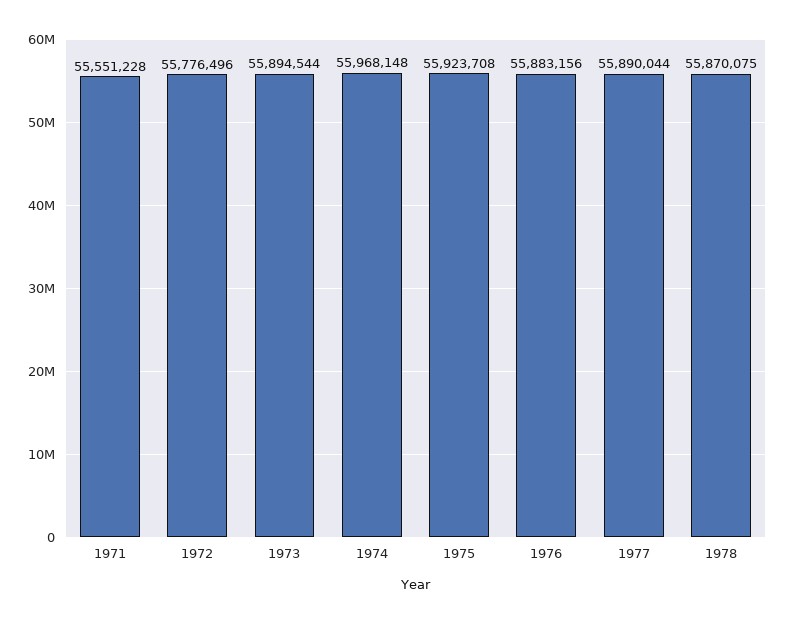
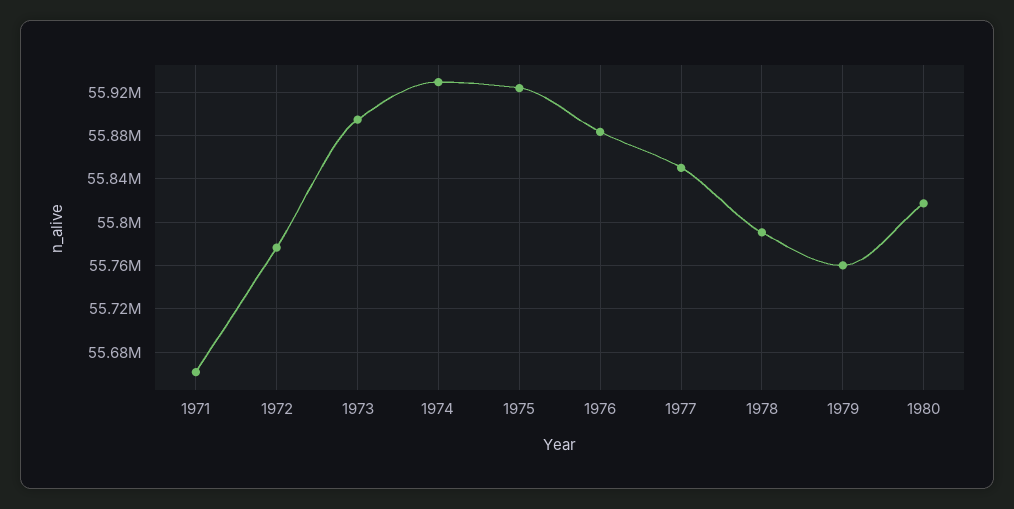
1971: 55551228 -> 55660000
1974: 55968148 -> 55930000
1977: 55890044 -> 55850000
1978: 55870075 -> 55790000
1979: none -> 55760000
1980: none -> 55820000

